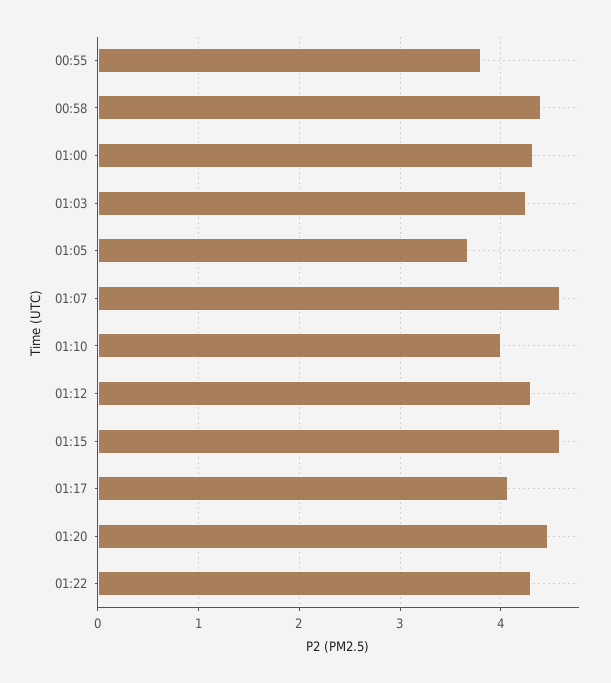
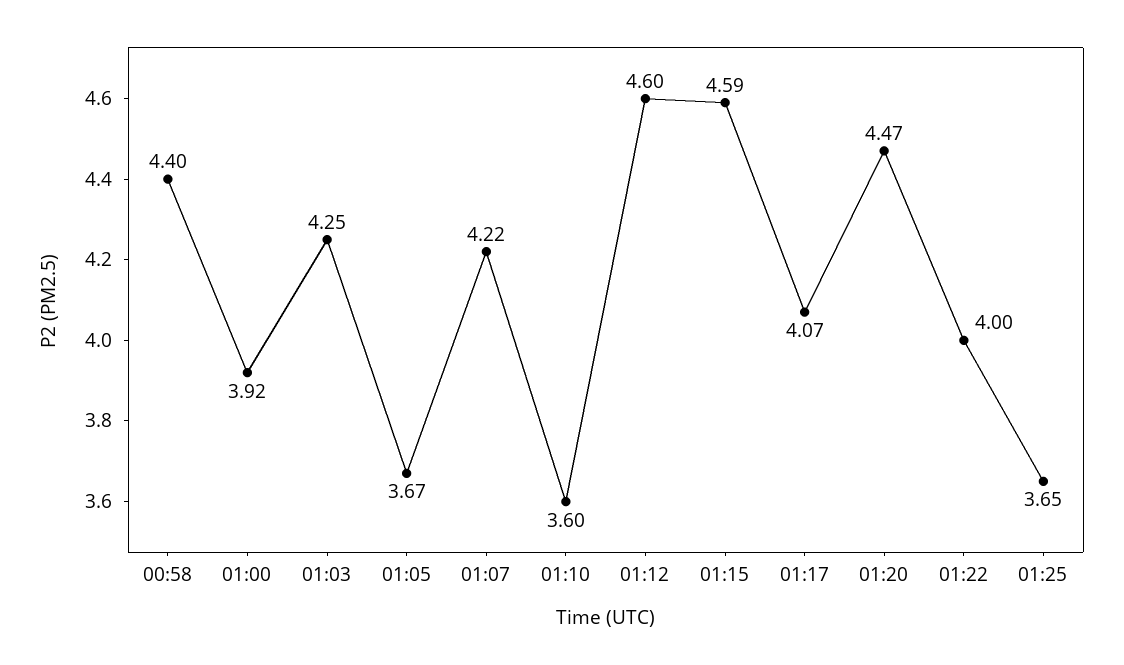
00:55: 3.8 -> none
01:00: 4.3 -> 3.92
01:07: 4.6 -> 4.22
01:10: 4 -> 3.6
01:12: 4.3 -> 4.6
01:22: 4.3 -> 4
01:25: none -> 3.65

